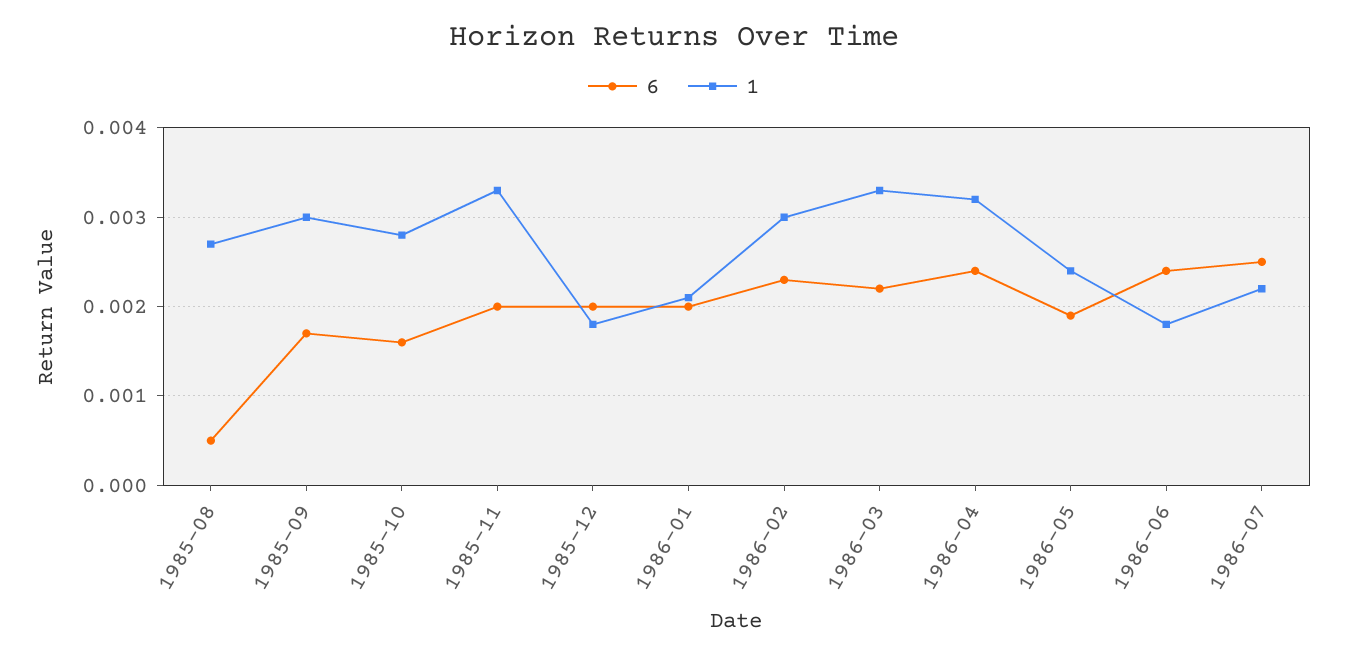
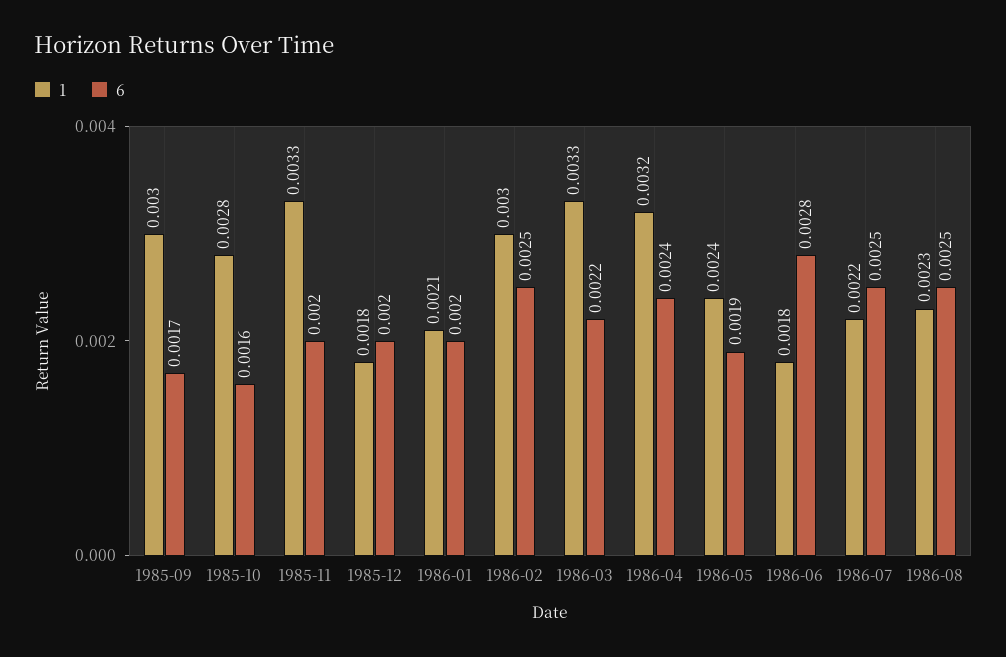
6, 1985-08: 0.0005 -> none
1, 1985-08: 0.0027 -> none
6, 1986-02: 0.0023 -> 0.0025
6, 1986-06: 0.0024 -> 0.0028
1, 1986-08: none -> 0.0023
6, 1986-08: none -> 0.0025

